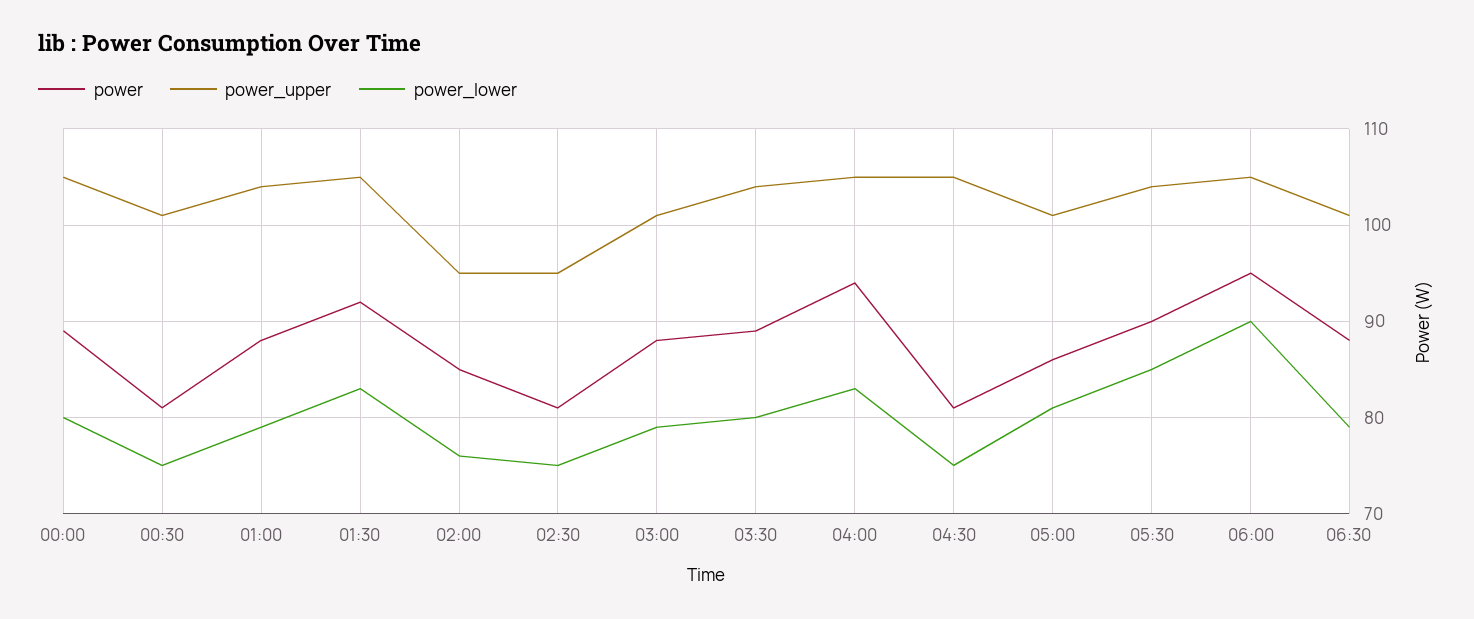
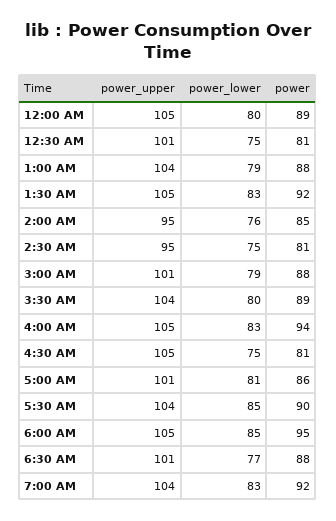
power_lower, 06:00: 90 -> 85
power_lower, 06:30: 79 -> 77
power_upper, 7:00 AM: none -> 104
power_lower, 7:00 AM: none -> 83
power, 7:00 AM: none -> 92

